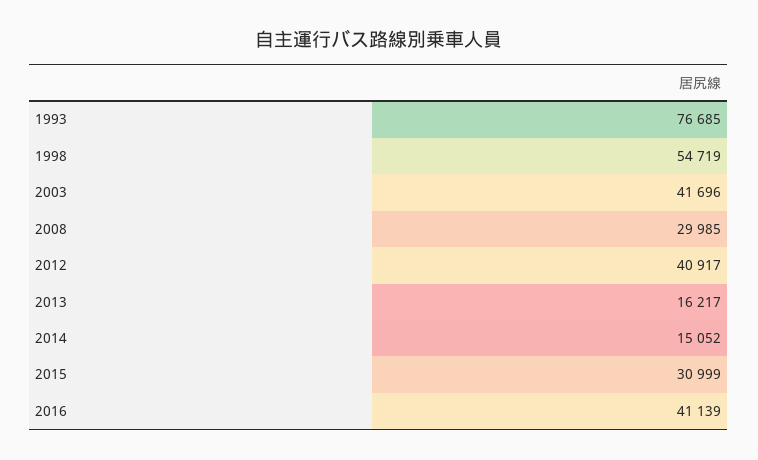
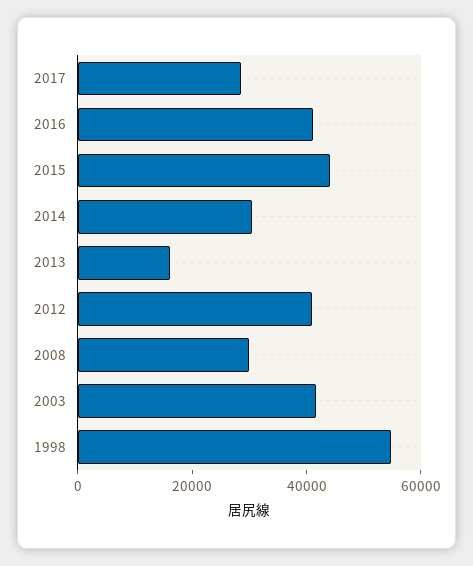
1993: 76685 -> none
2014: 15052 -> 30000
2015: 30999 -> 45000
2017: none -> 30000

